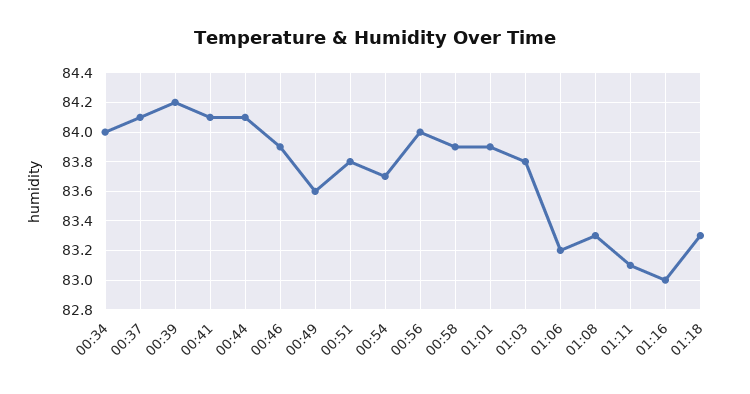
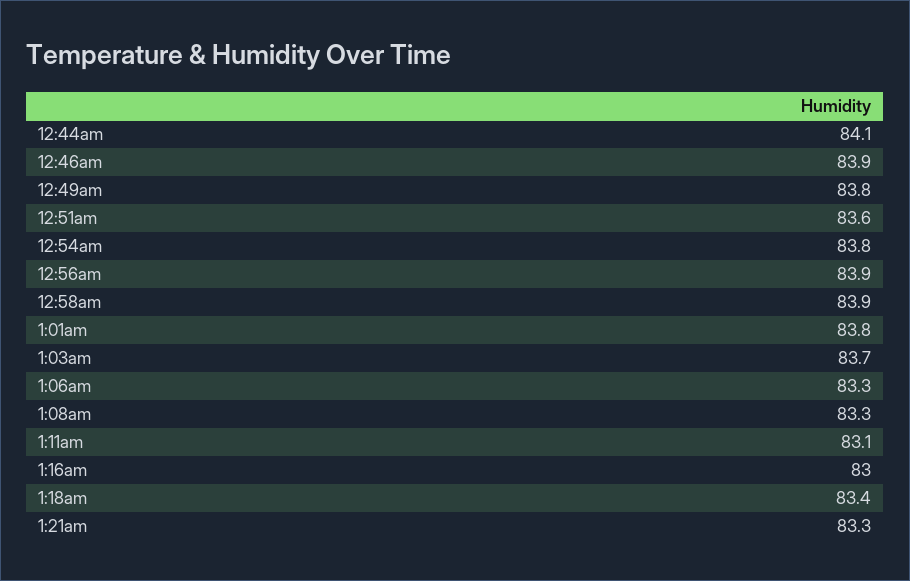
00:34: 84 -> none
00:37: 84.1 -> none
00:39: 84.2 -> none
00:41: 84.1 -> none
00:49: 83.6 -> 83.8
00:51: 83.8 -> 83.6
00:54: 83.7 -> 83.8
00:56: 84 -> 83.9
01:01: 83.9 -> 83.8
01:03: 83.8 -> 83.7
01:06: 83.2 -> 83.3
01:18: 83.3 -> 83.4
1:21am: none -> 83.3

